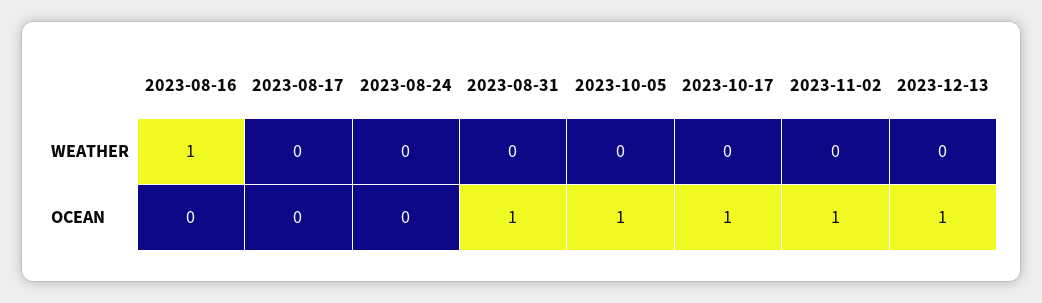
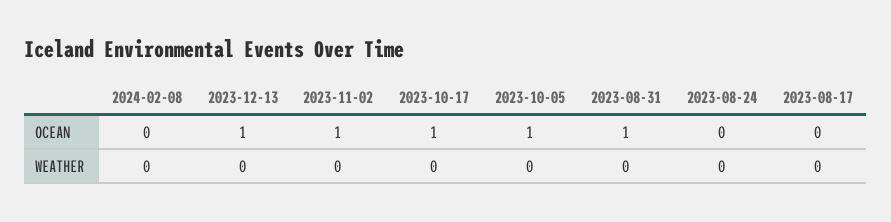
2023-08-16, WEATHER: 1 -> none
2023-08-16, OCEAN: 0 -> none
2024-02-08, OCEAN: none -> 0
2024-02-08, WEATHER: none -> 0

